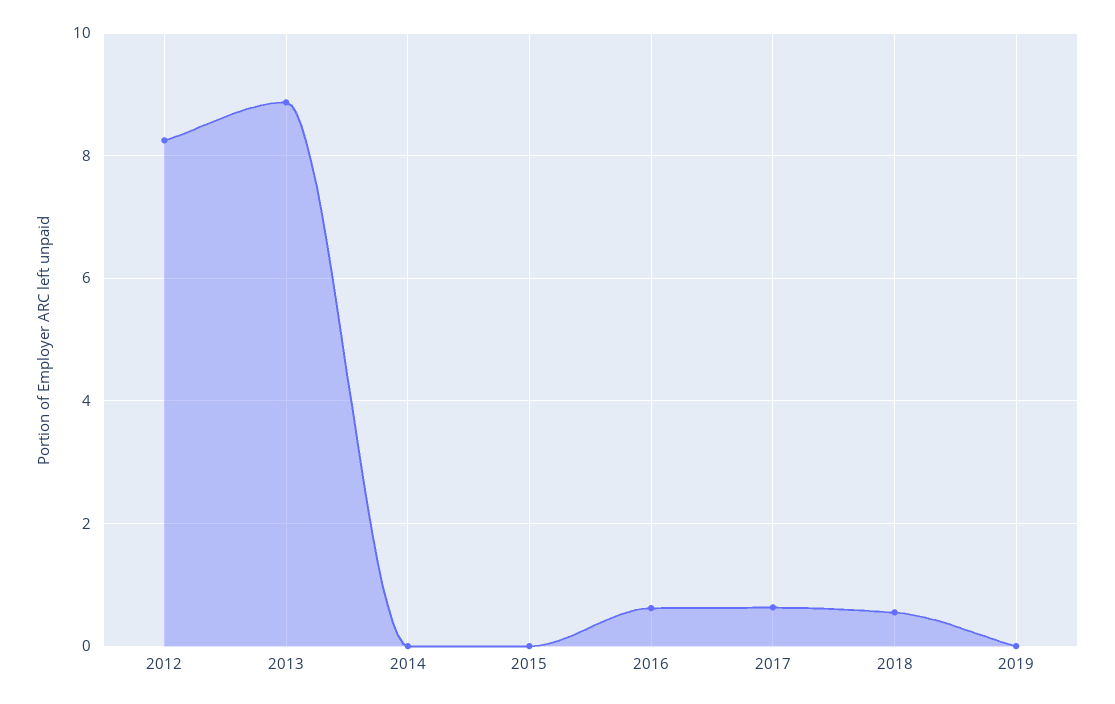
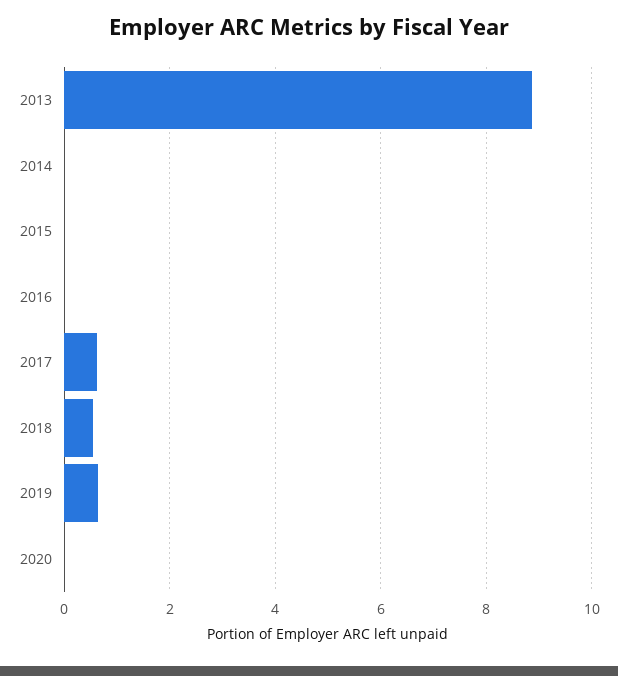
2012: 8.2 -> none
2016: 0.6 -> 0
2019: 0 -> 0.6
2020: none -> 0

